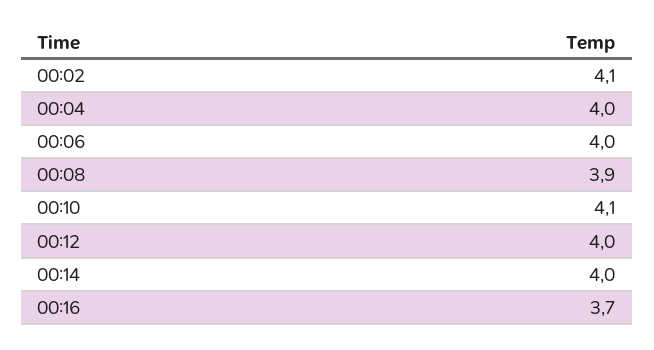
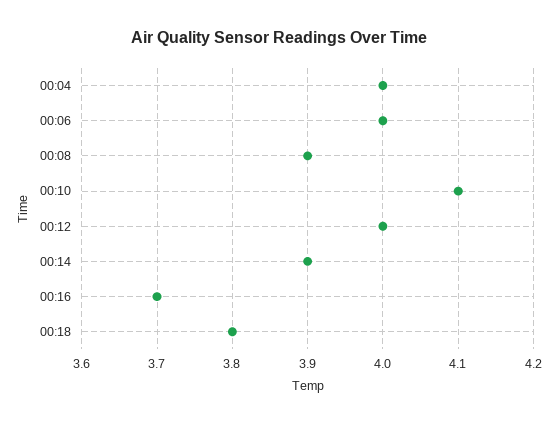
00:02: 4.1 -> none
00:14: 4 -> 3.9
00:18: none -> 3.8

